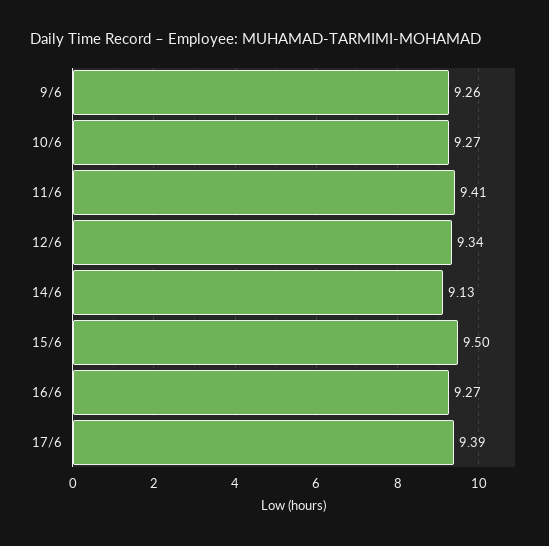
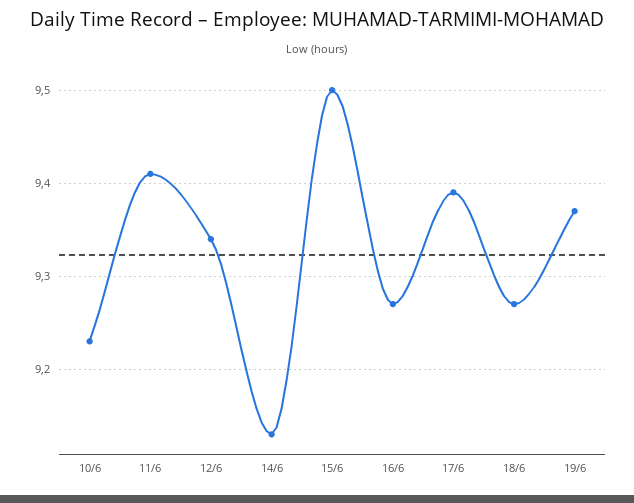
9/6: 9.26 -> none
10/6: 9.27 -> 9.23
18/6: none -> 9.27
19/6: none -> 9.37

